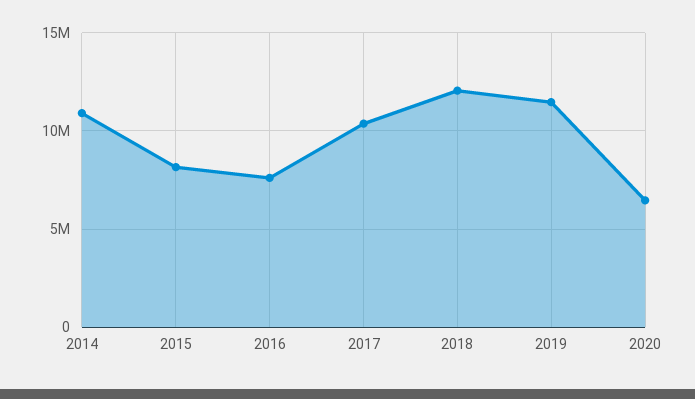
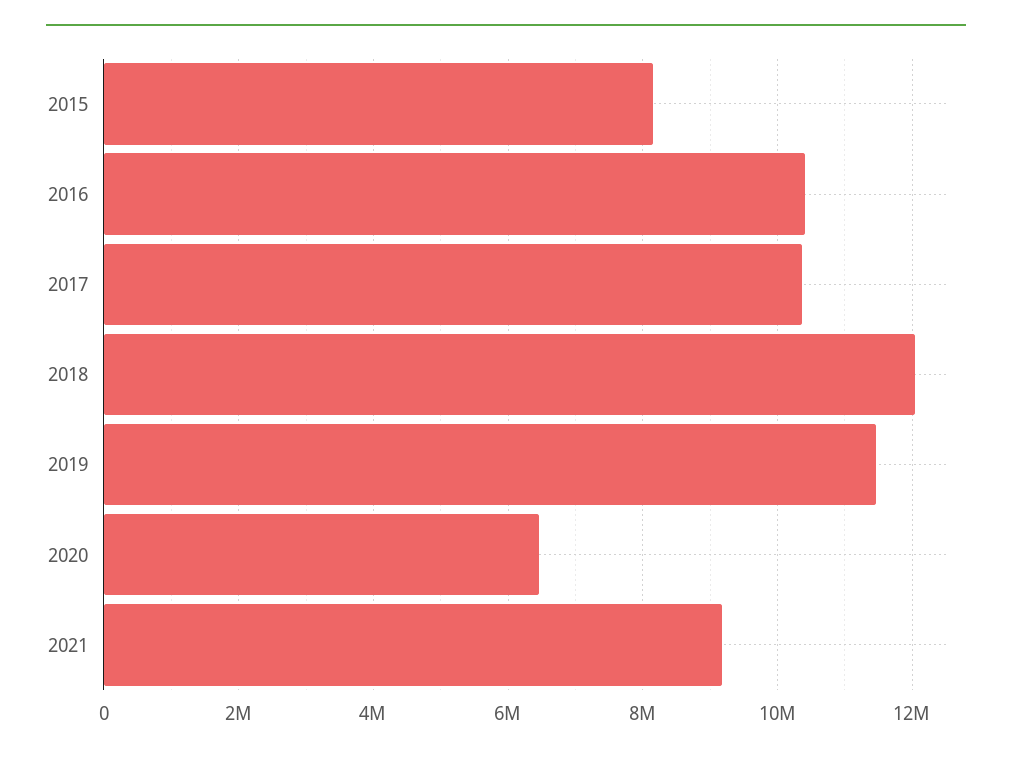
2014: 11000000 -> none
2016: 7500000 -> 10400000
2021: none -> 9200000

